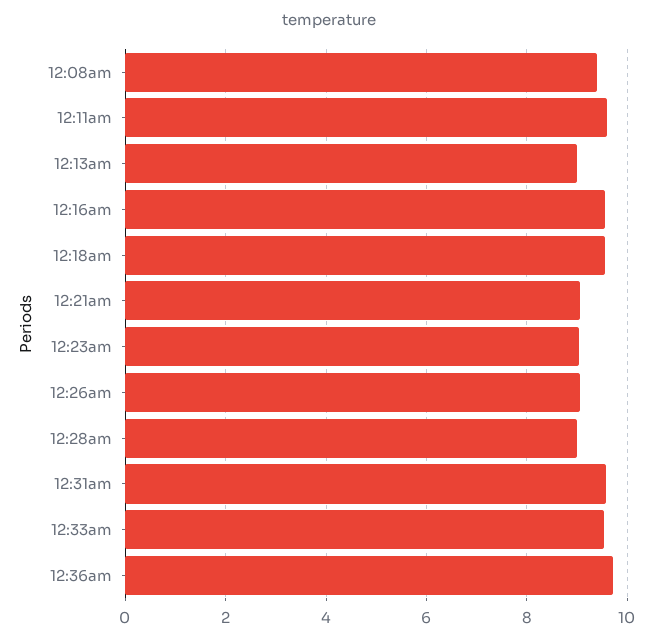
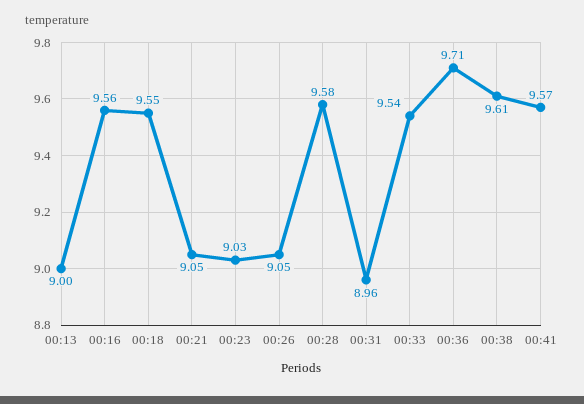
12:08am: 9.4 -> none
12:11am: 9.6 -> none
12:28am: 9 -> 9.58
12:31am: 9.6 -> 8.96
00:38: none -> 9.61
00:41: none -> 9.57

